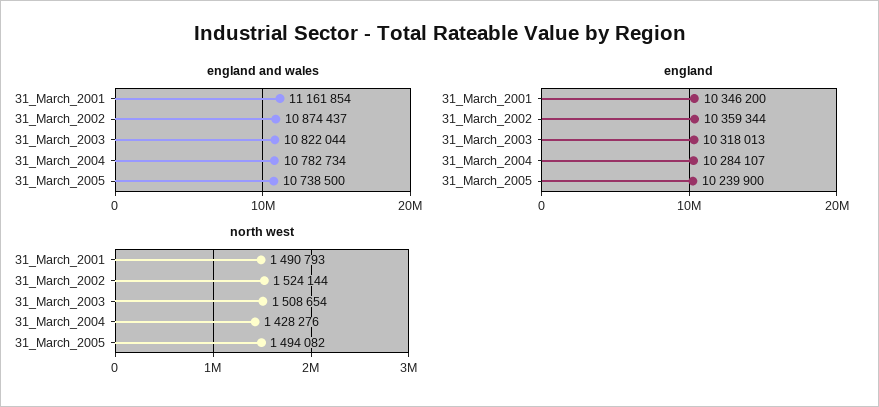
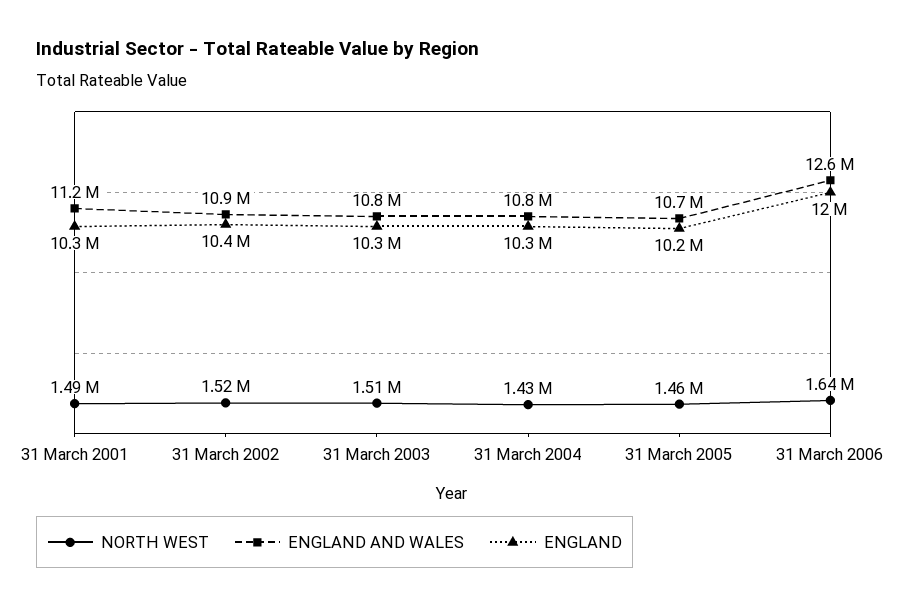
north west, 31_March_2005: 1494082 -> 1460000
north west, 31 March 2006: none -> 1640000
england and wales, 31 March 2006: none -> 12600000
england, 31 March 2006: none -> 12000000

